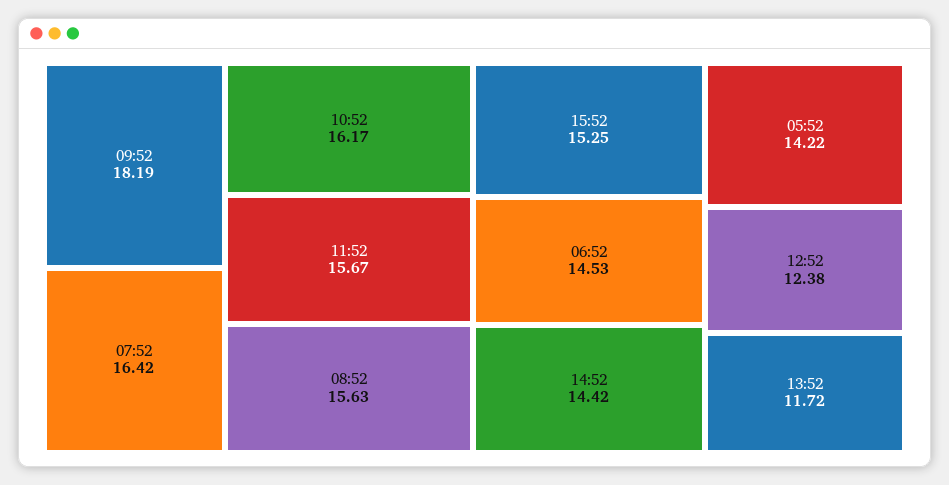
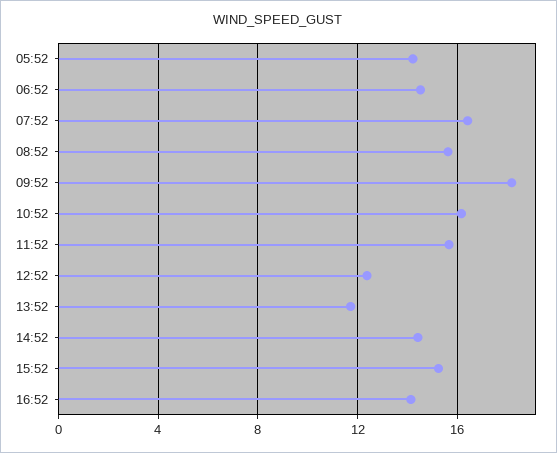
16:52: none -> 14

